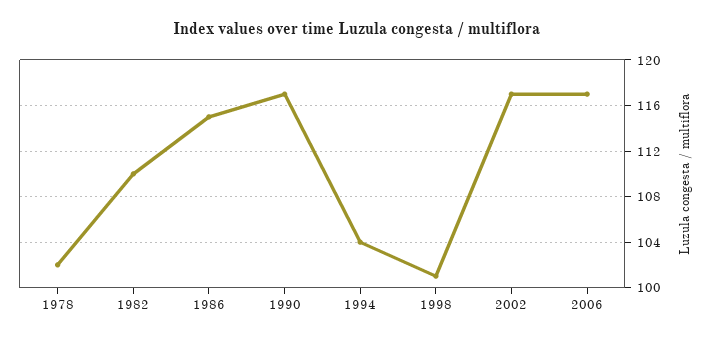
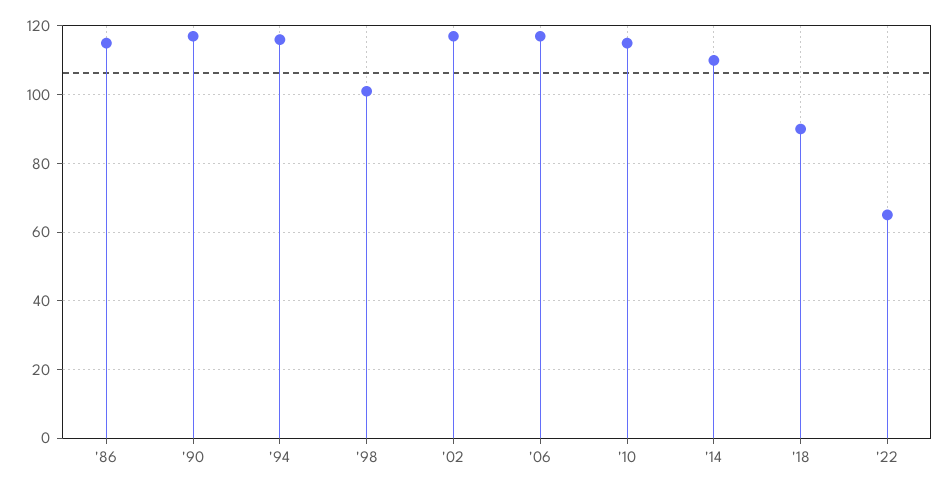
1978: 102 -> none
1982: 110 -> none
1994: 104 -> 115
'10: none -> 115
'14: none -> 110
'18: none -> 90
'22: none -> 65

